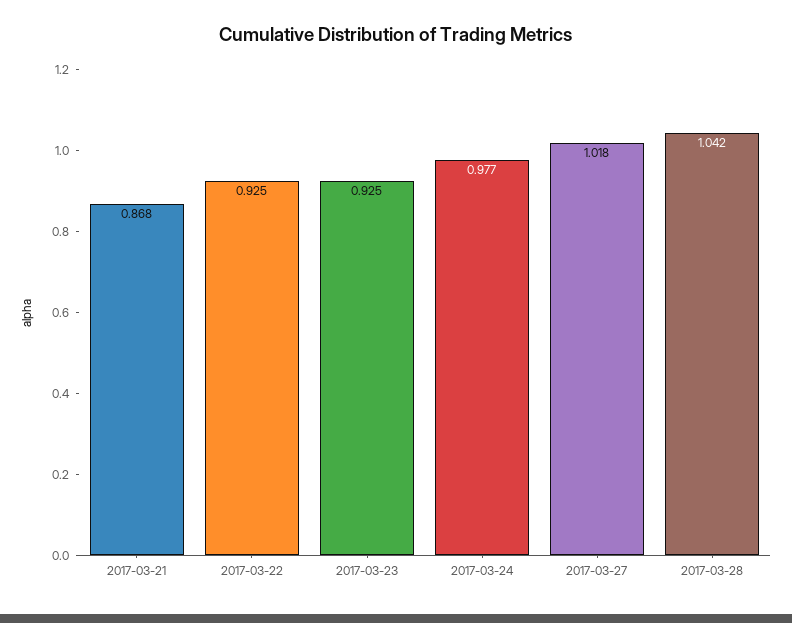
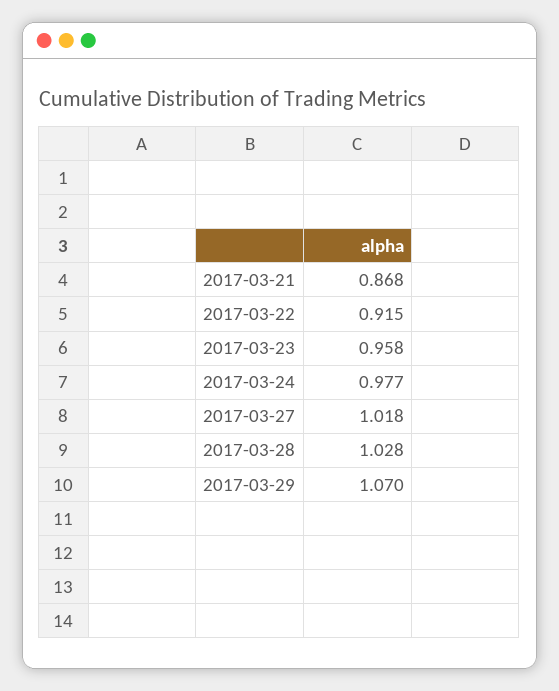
2017-03-22: 0.925 -> 0.915
2017-03-23: 0.925 -> 0.958
2017-03-28: 1.042 -> 1.028
2017-03-29: none -> 1.07

